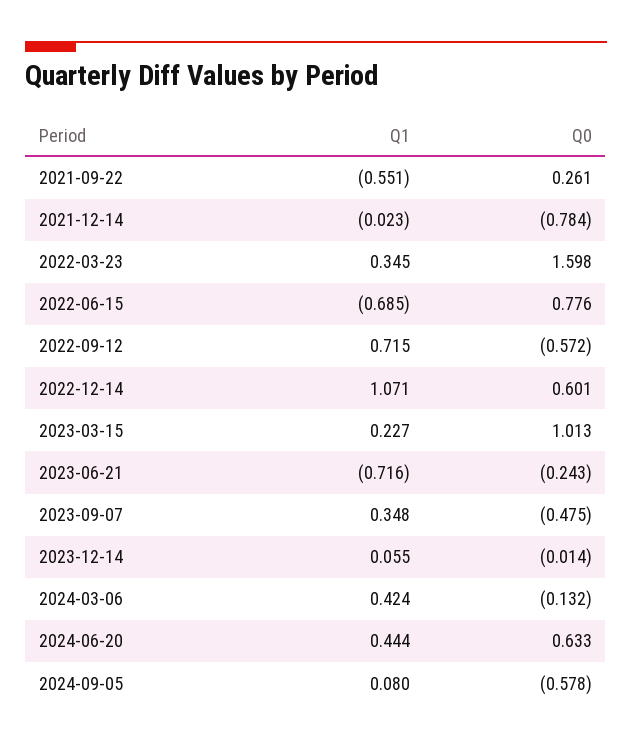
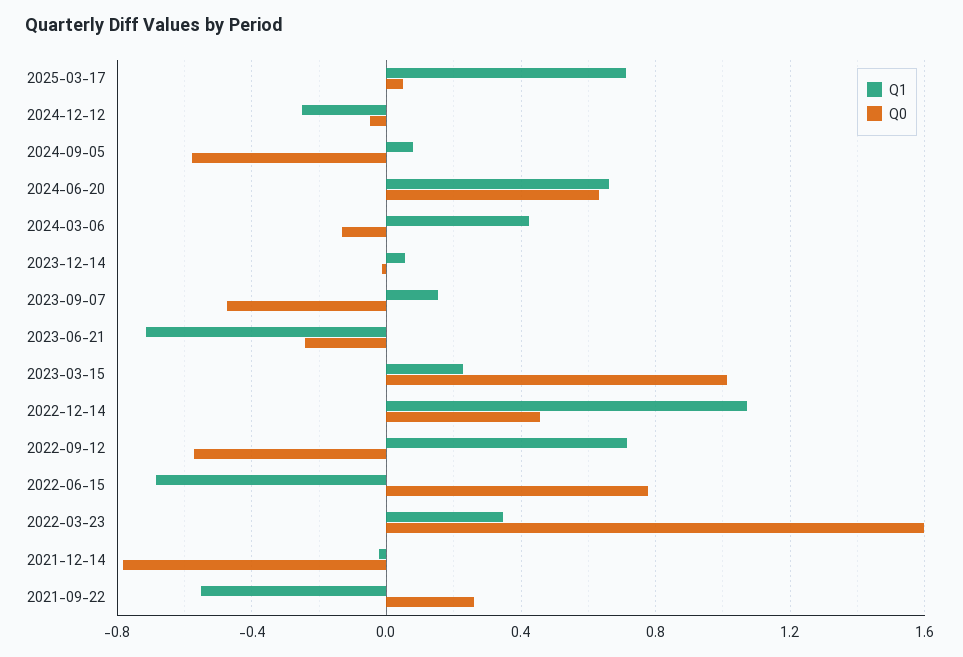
Q0, 2022-12-14: 0.601 -> 0.45
Q1, 2023-09-07: 0.348 -> 0.15
Q1, 2024-06-20: 0.444 -> 0.65
Q1, 2025-03-17: none -> 0.7
Q0, 2025-03-17: none -> 0.05
Q1, 2024-12-12: none -> -0.25
Q0, 2024-12-12: none -> -0.05

